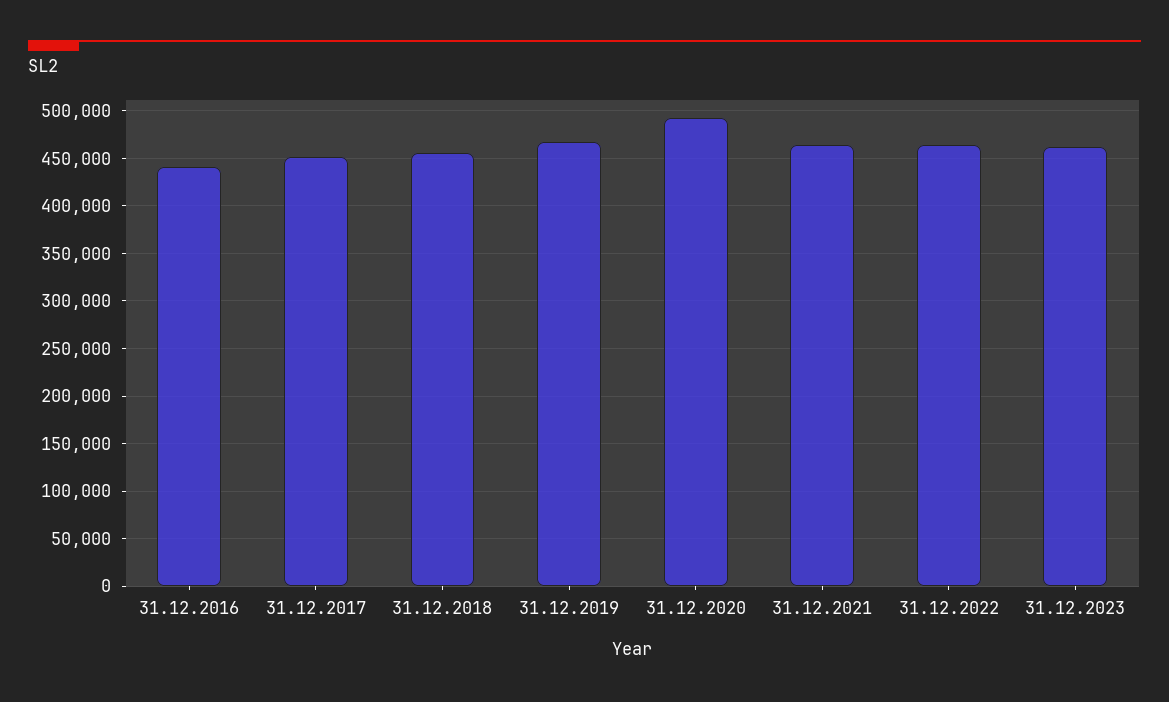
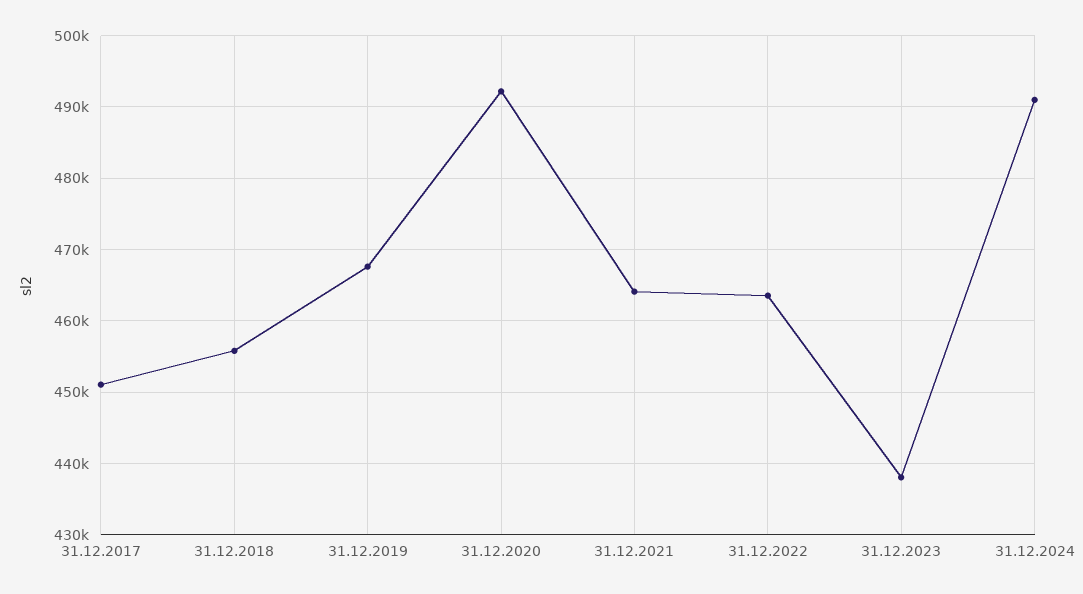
31.12.2016: 440000 -> none
31.12.2023: 460000 -> 438000
31.12.2024: none -> 491000

